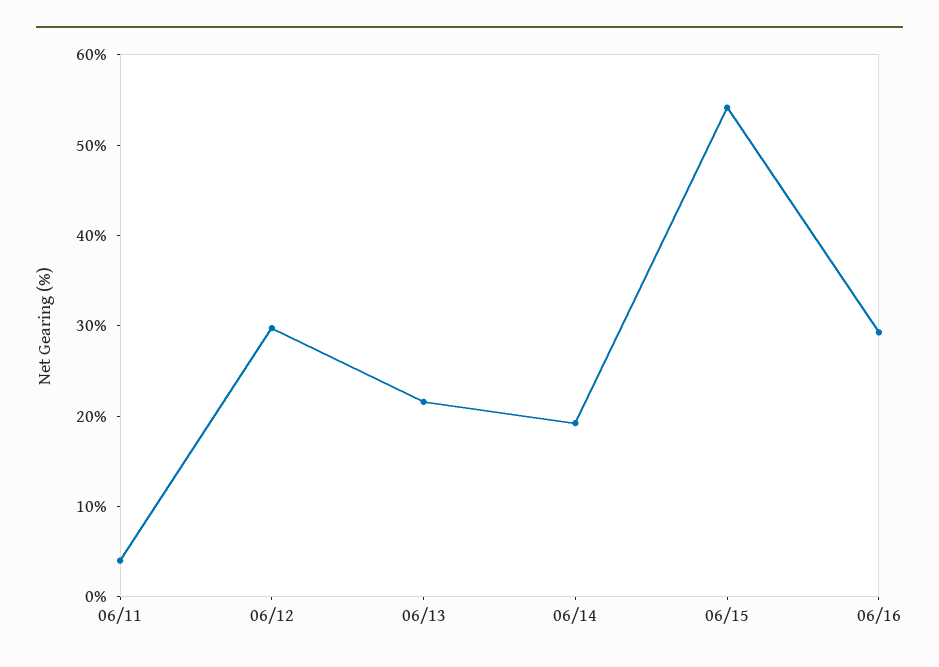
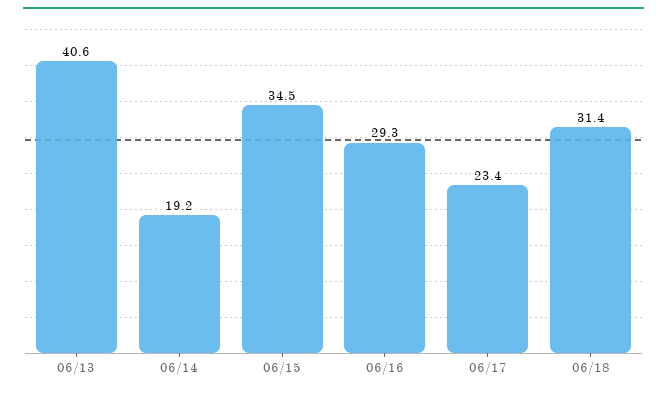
06/11: 4 -> none
06/12: 30 -> none
06/13: 22 -> 40.6
06/15: 54 -> 34.5
06/17: none -> 23.4
06/18: none -> 31.4

